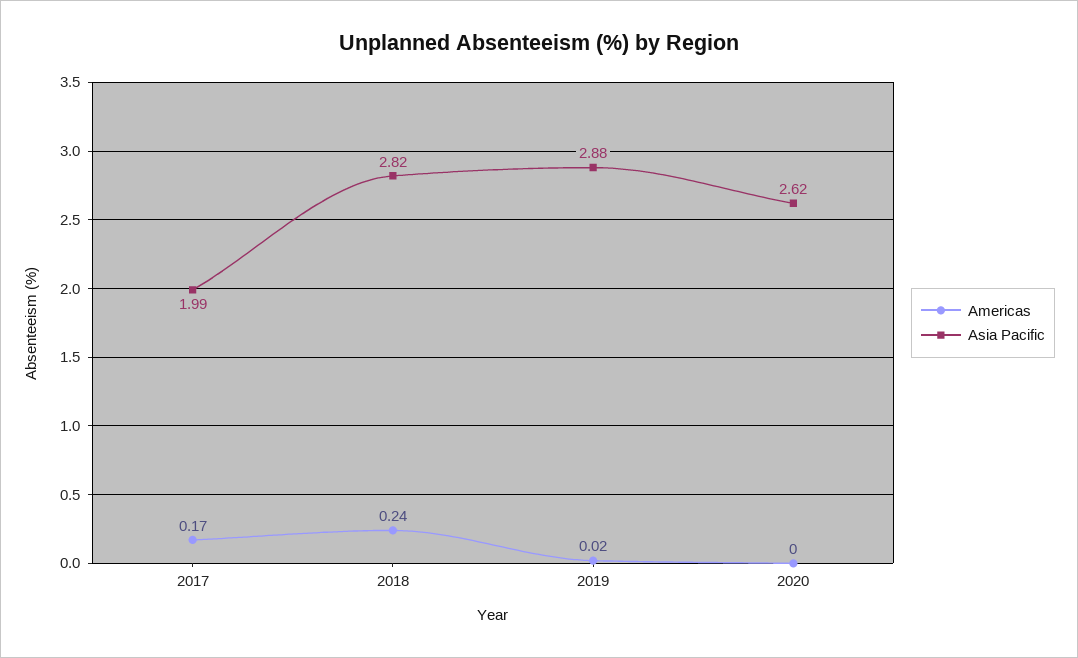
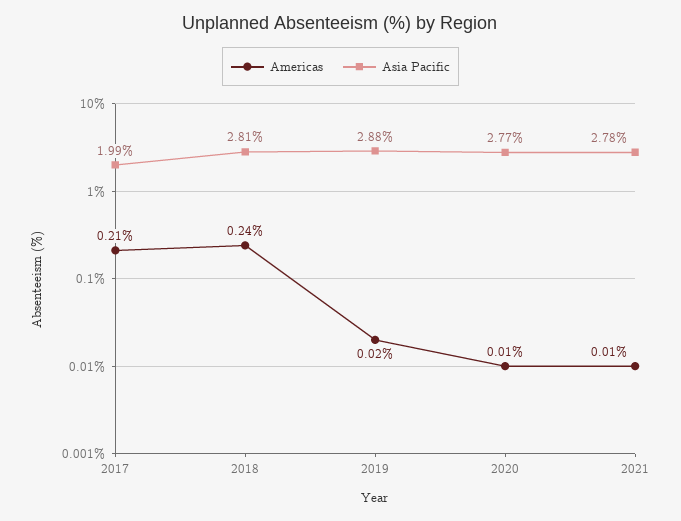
Americas, 2017: 0.17 -> 0.21
Asia Pacific, 2018: 2.82 -> 2.81
Americas, 2020: 0 -> 0.01
Asia Pacific, 2020: 2.62 -> 2.77
Americas, 2021: none -> 0.01
Asia Pacific, 2021: none -> 2.78

